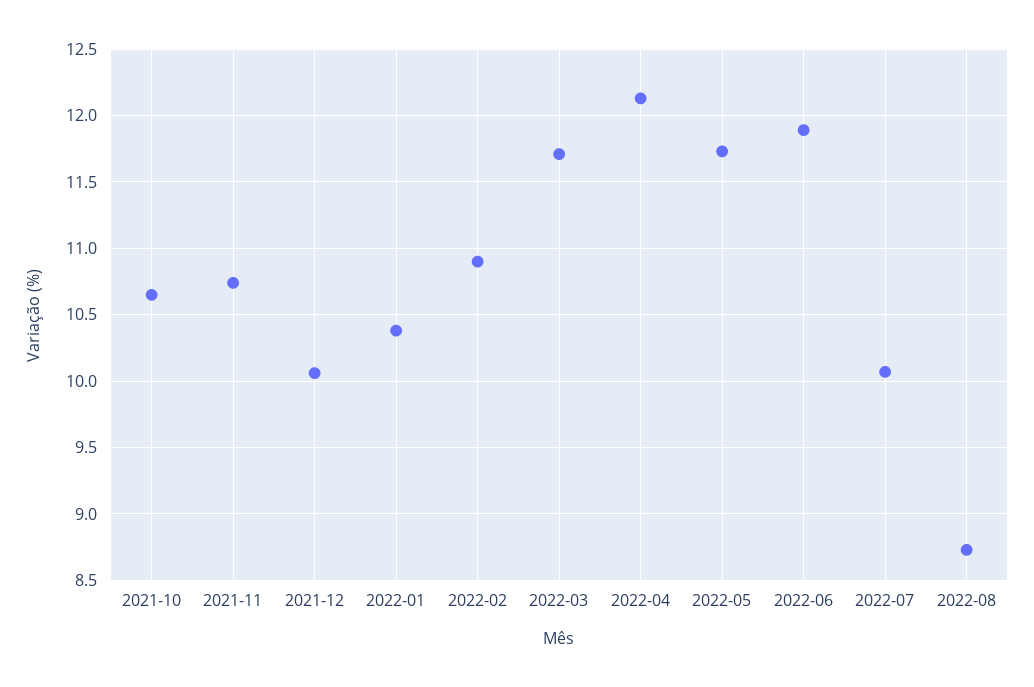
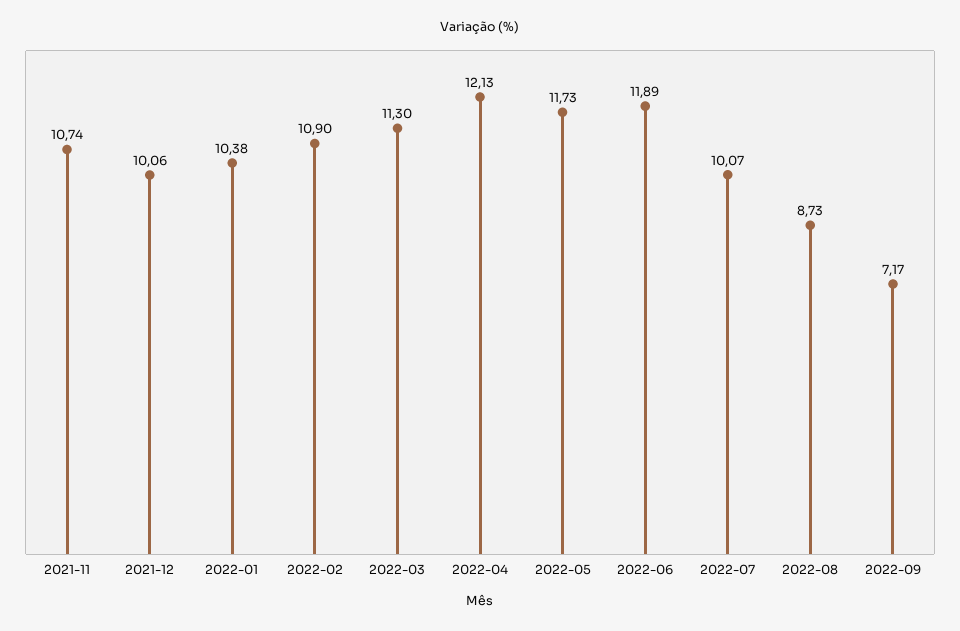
2021-10: 10.65 -> none
2022-03: 11.7 -> 11.3
2022-09: none -> 7.17

